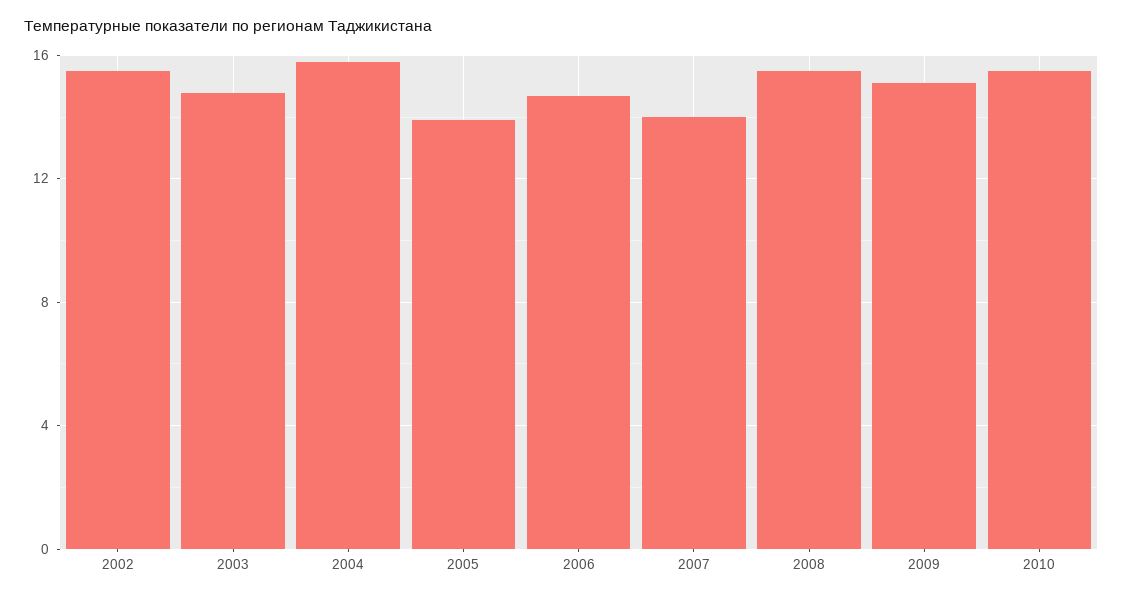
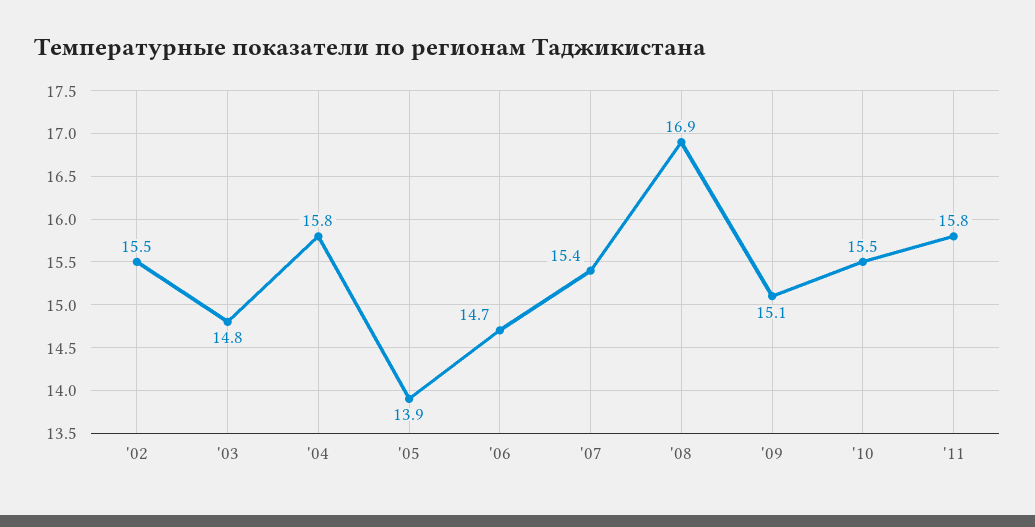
2007: 14 -> 15.4
2008: 15.5 -> 16.9
'11: none -> 15.8

